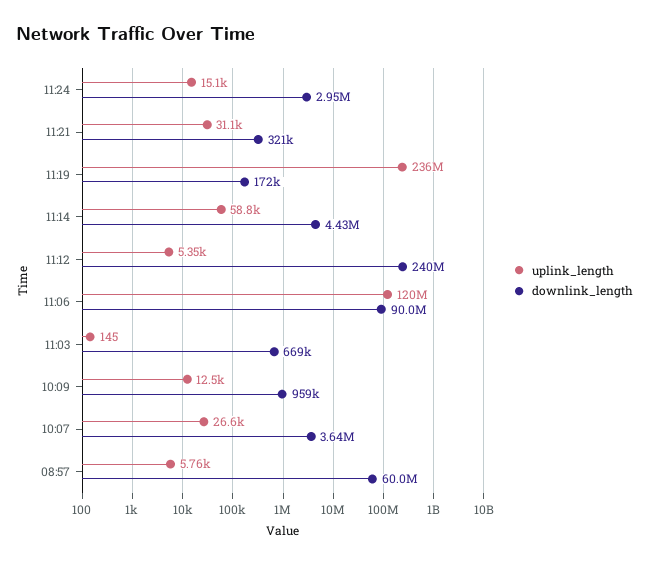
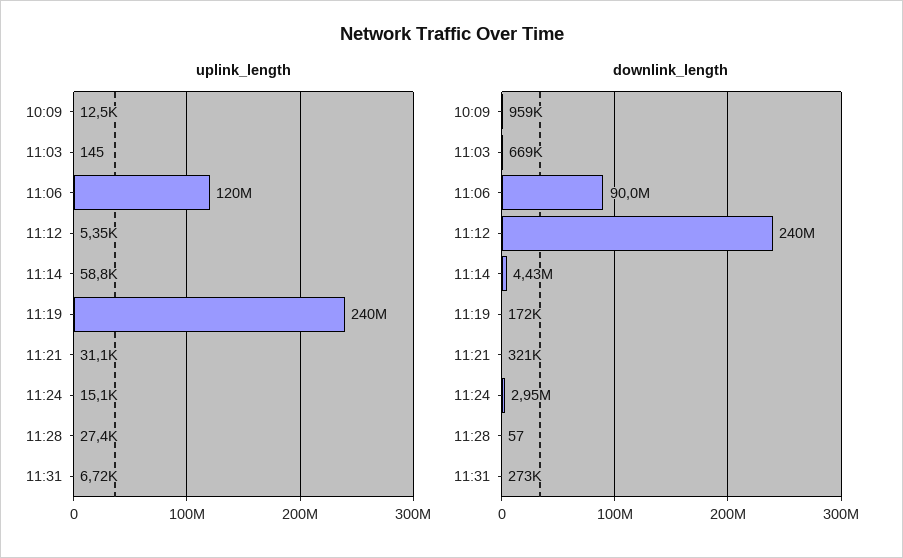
uplink_length, 11:19: 236000000 -> 240000000
uplink_length, 10:07: 26600 -> none
downlink_length, 10:07: 3640000 -> none
uplink_length, 08:57: 5760 -> none
downlink_length, 08:57: 60000000 -> none
uplink_length, 11:28: none -> 27400
uplink_length, 11:31: none -> 6720
downlink_length, 11:28: none -> 57
downlink_length, 11:31: none -> 273000

